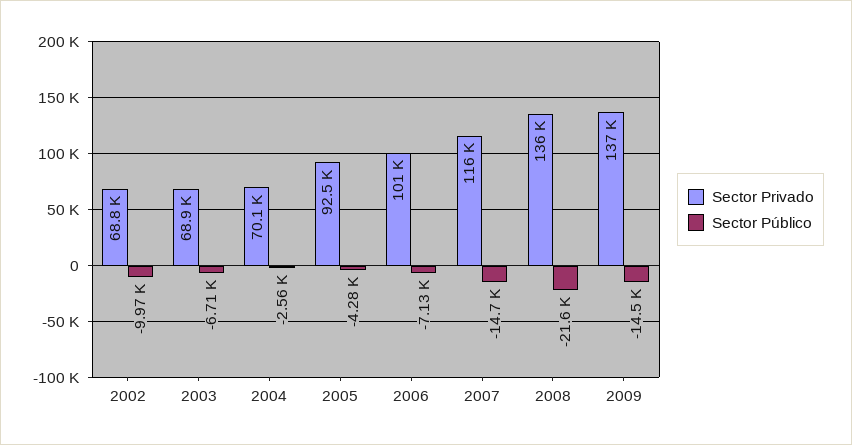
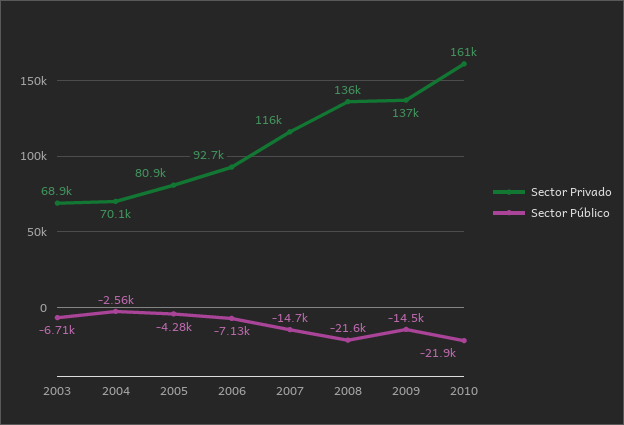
Sector Privado, 2002: 68800 -> none
Sector Público, 2002: -9970 -> none
Sector Privado, 2005: 92500 -> 80900
Sector Privado, 2006: 101000 -> 92700
Sector Privado, 2010: none -> 161000
Sector Público, 2010: none -> -21900

